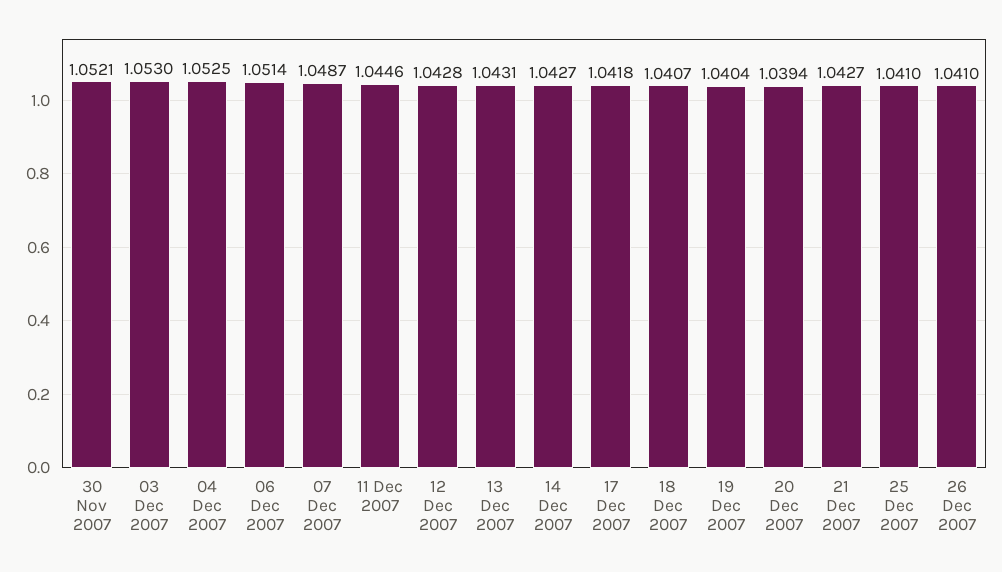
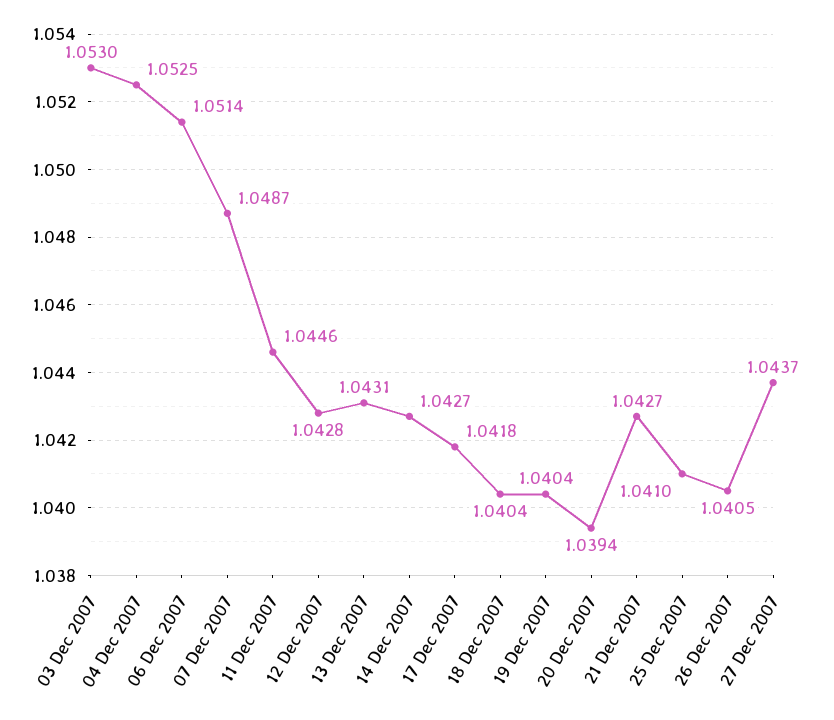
30 Nov 2007: 1.0521 -> none
18 Dec 2007: 1.0407 -> 1.0404
26 Dec 2007: 1.041 -> 1.0405
27 Dec 2007: none -> 1.0437

